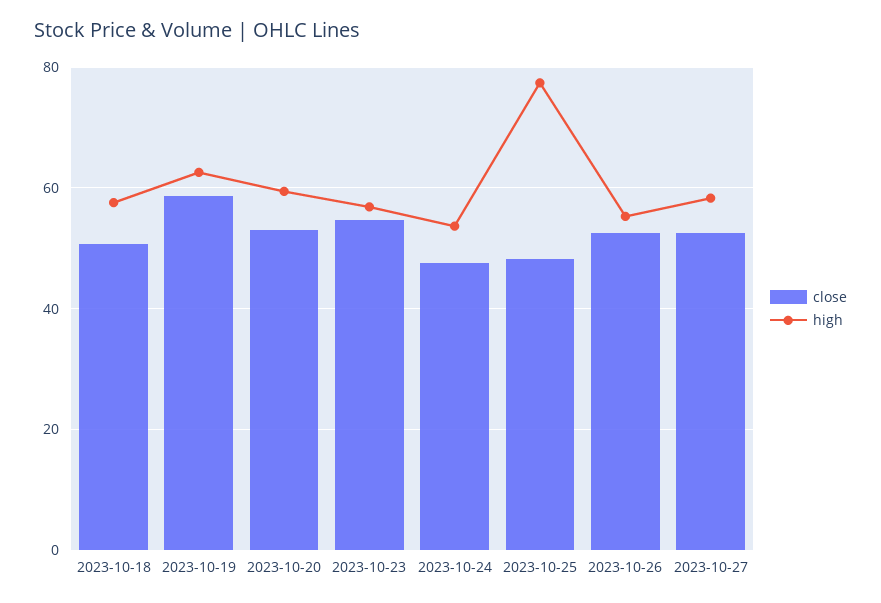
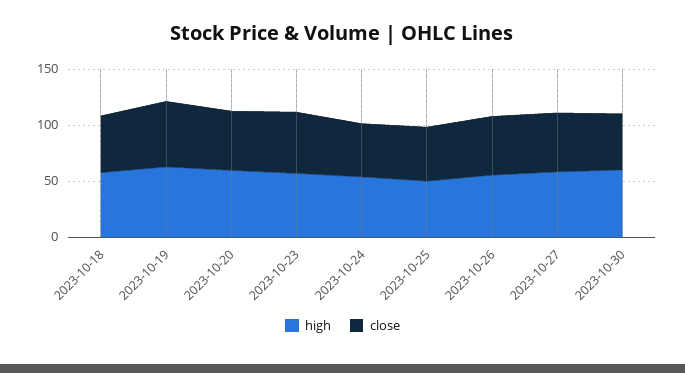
high, 2023-10-25: 78 -> 50
high, 2023-10-30: none -> 60
close, 2023-10-30: none -> 50

